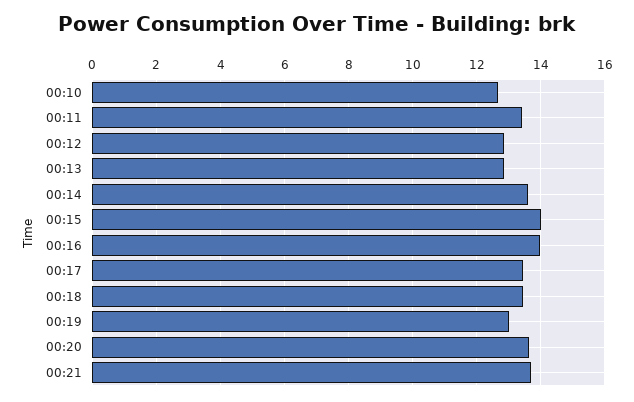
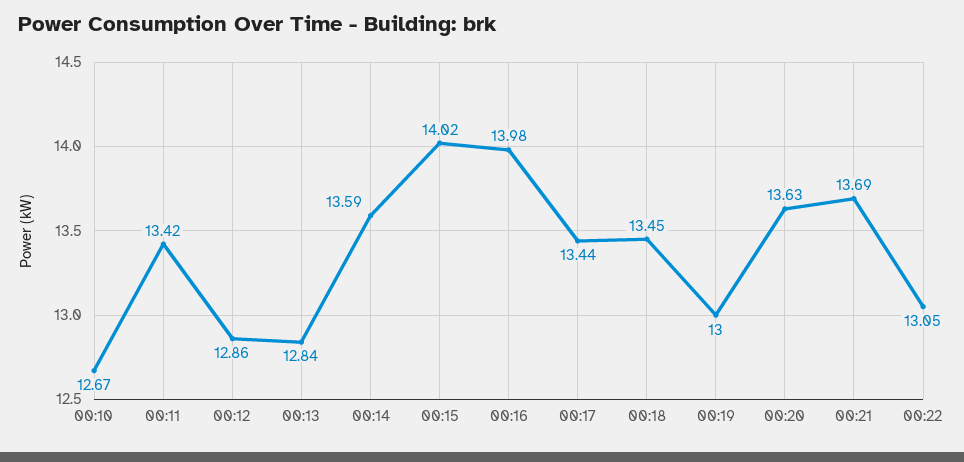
00:22: none -> 13.05

